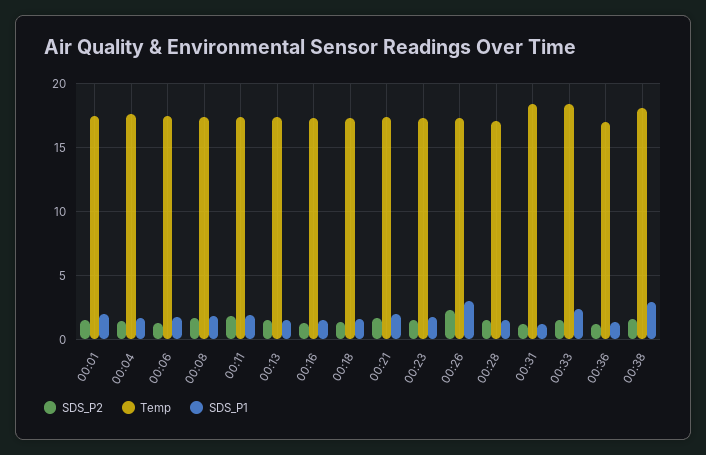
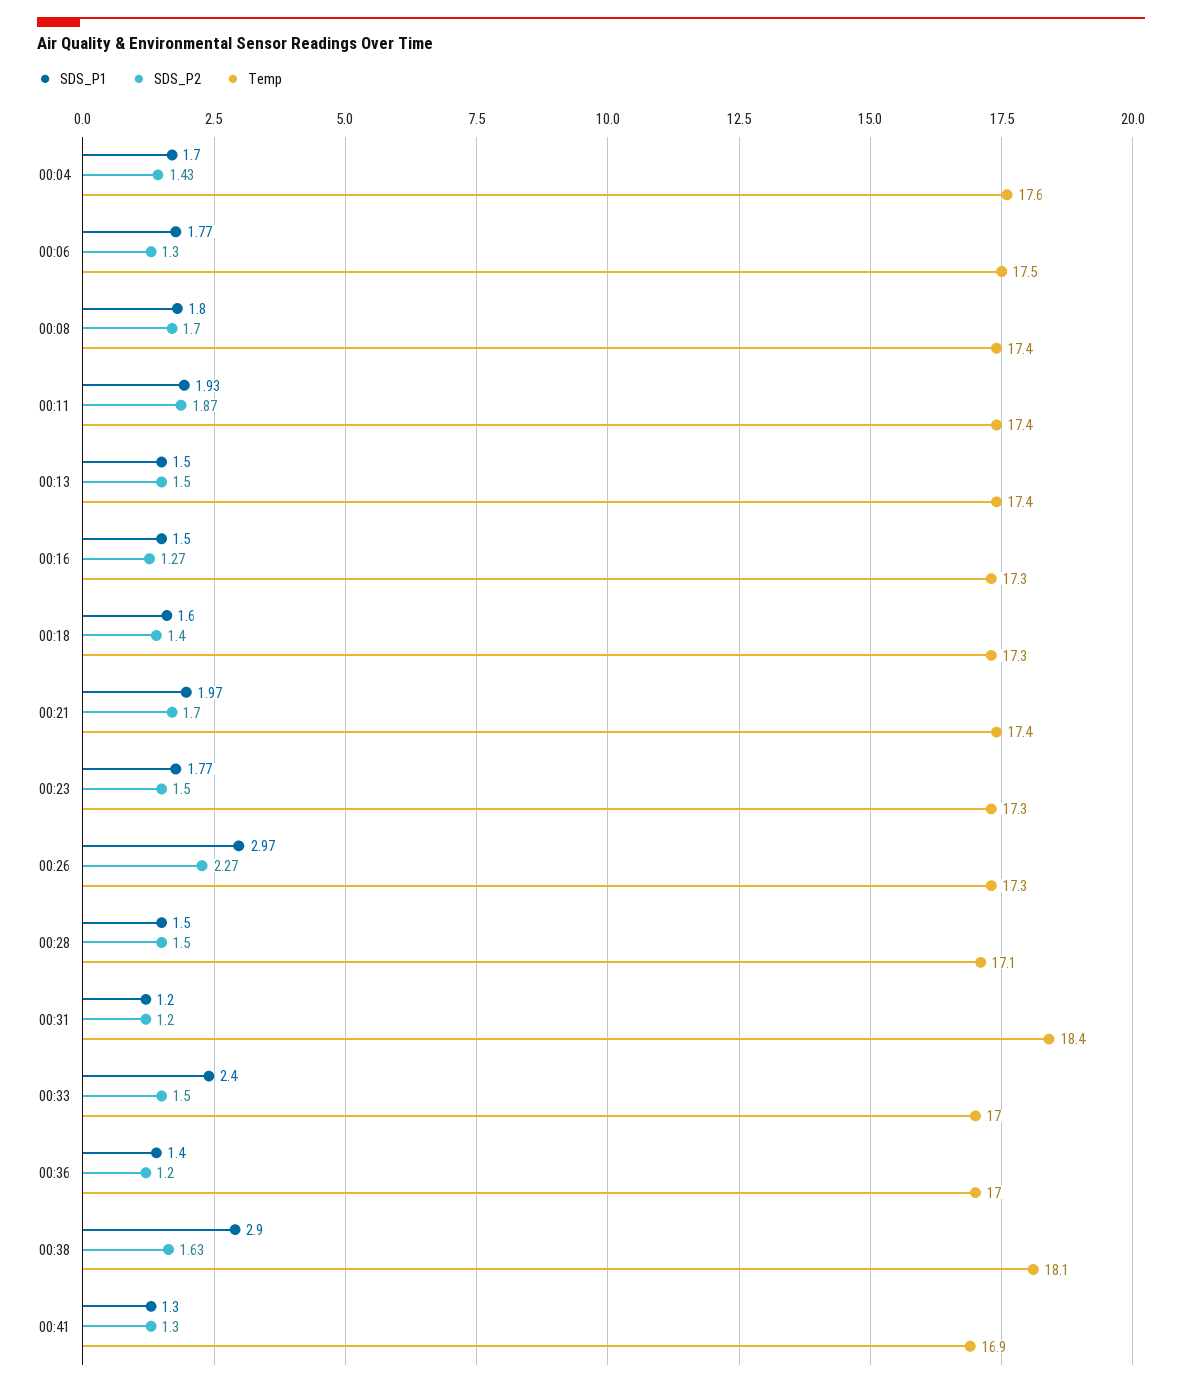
SDS_P2, 00:01: 1.5 -> none
Temp, 00:01: 17.5 -> none
SDS_P1, 00:01: 2 -> none
Temp, 00:33: 18.5 -> 17
SDS_P1, 00:41: none -> 1.3
SDS_P2, 00:41: none -> 1.3
Temp, 00:41: none -> 16.9

